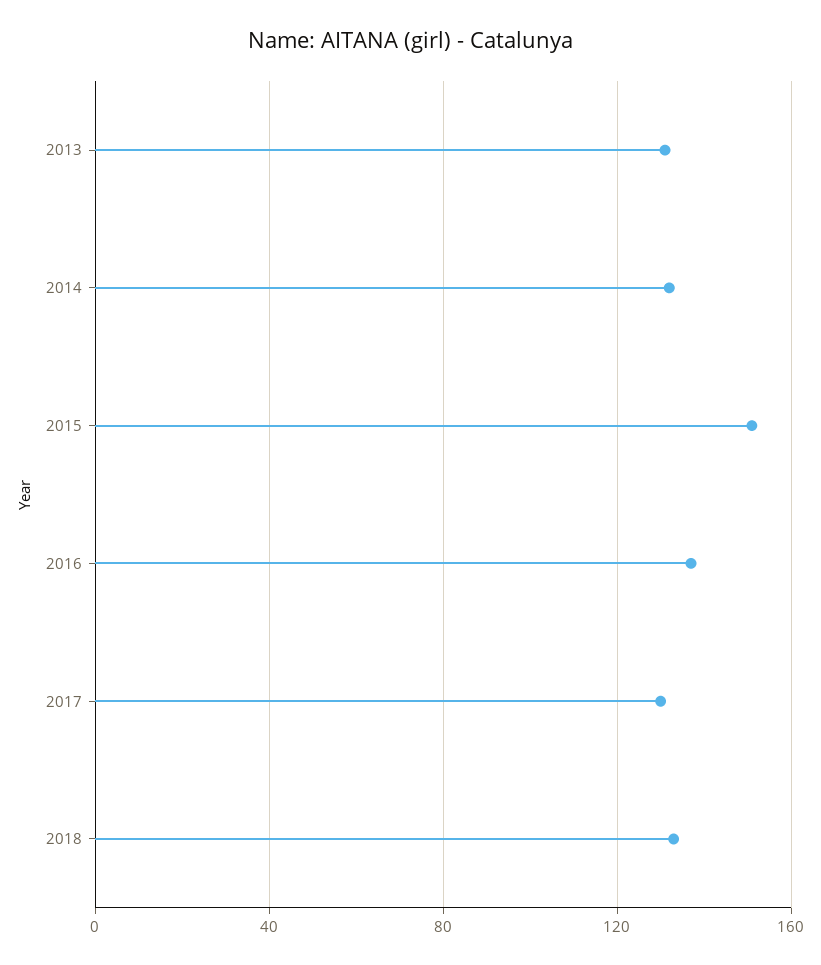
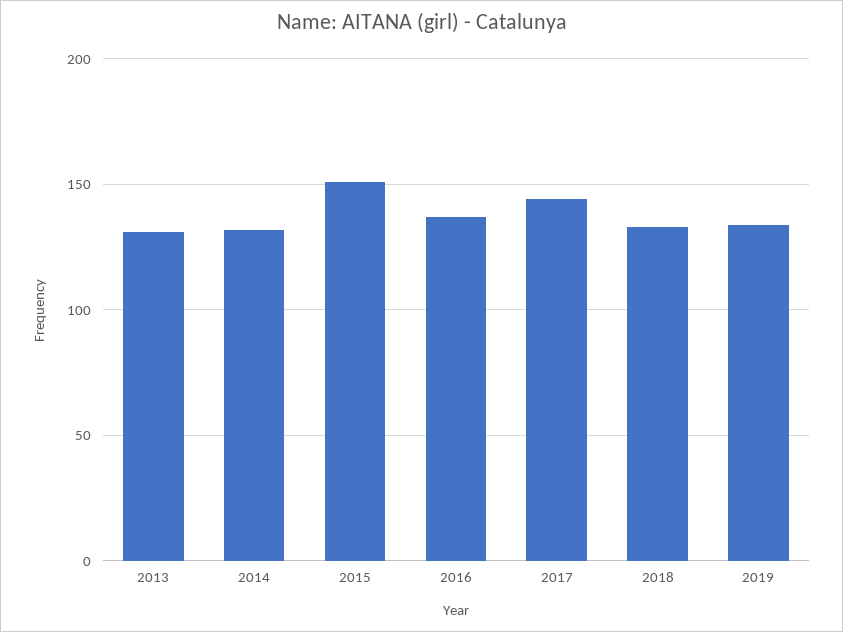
2017: 130 -> 145
2019: none -> 135

